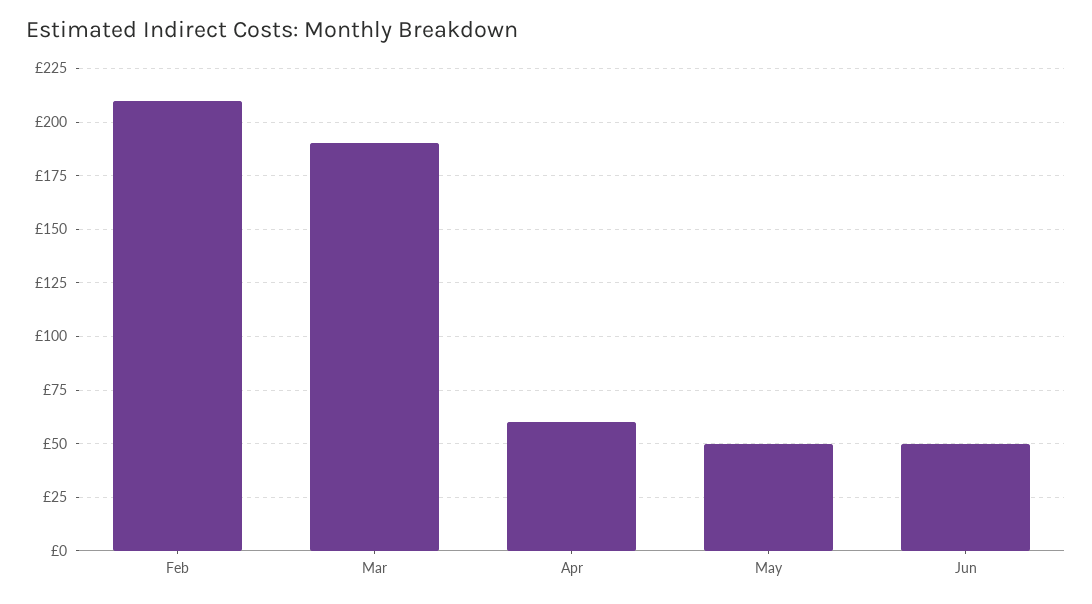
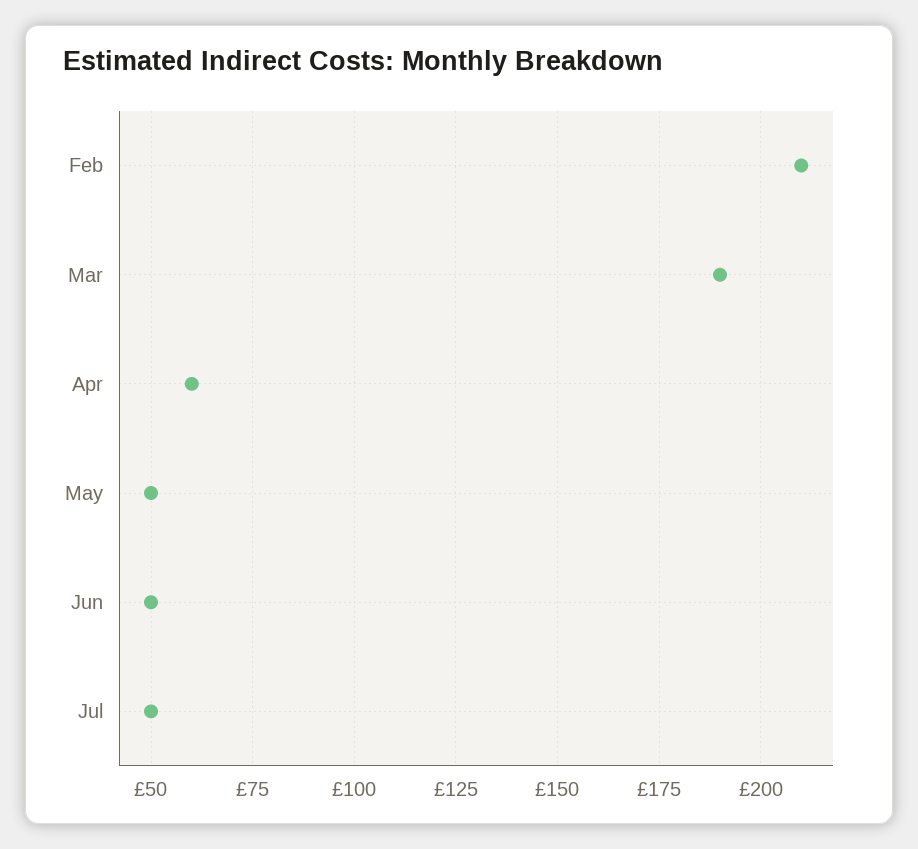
Jul: none -> 50

